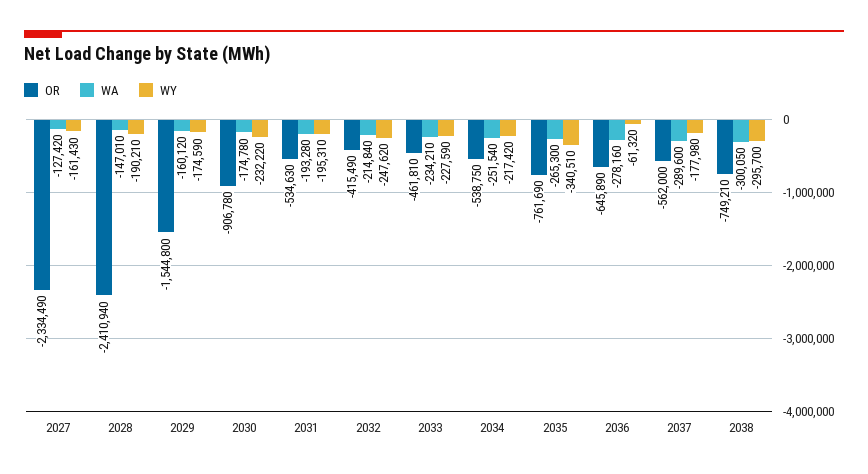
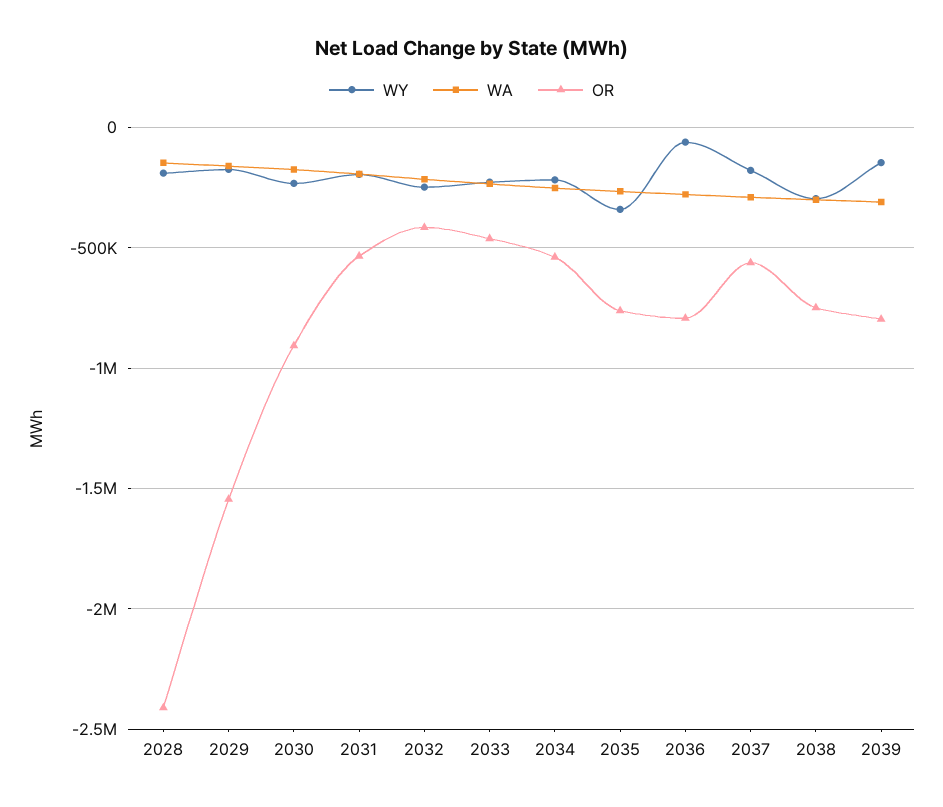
OR, 2027: -2334490 -> none
WA, 2027: -127420 -> none
WY, 2027: -161430 -> none
OR, 2036: -645890 -> -800000
WY, 2039: none -> -150000
WA, 2039: none -> -300000
OR, 2039: none -> -800000

